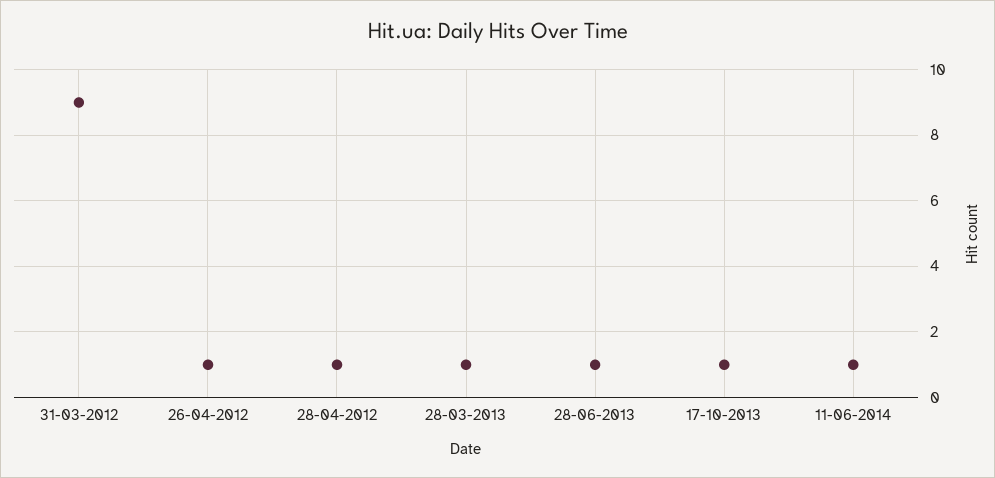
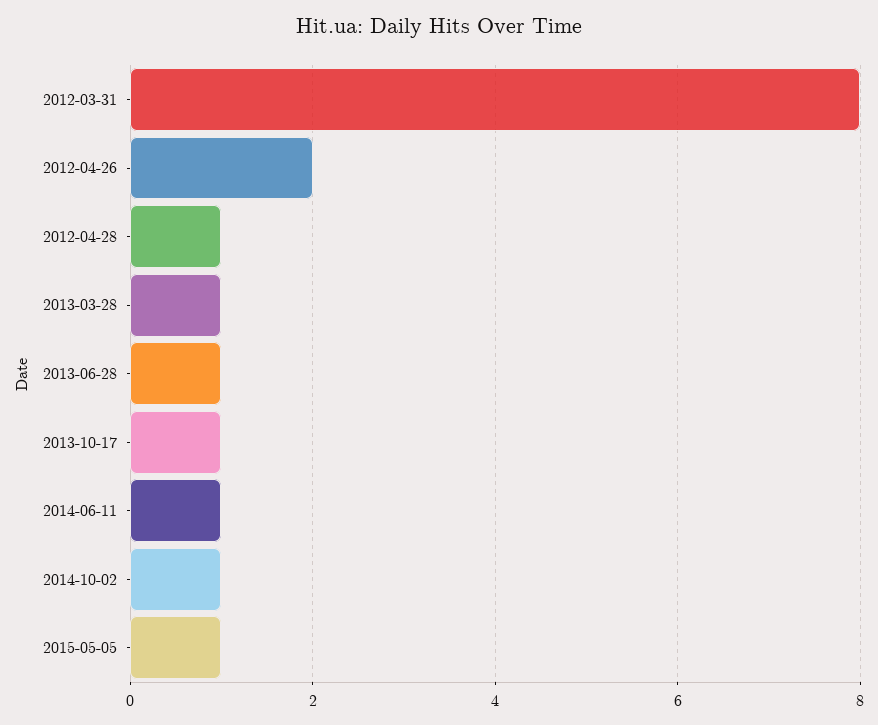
31-03-2012: 9 -> 8
26-04-2012: 1 -> 2
2014-10-02: none -> 1
2015-05-05: none -> 1

